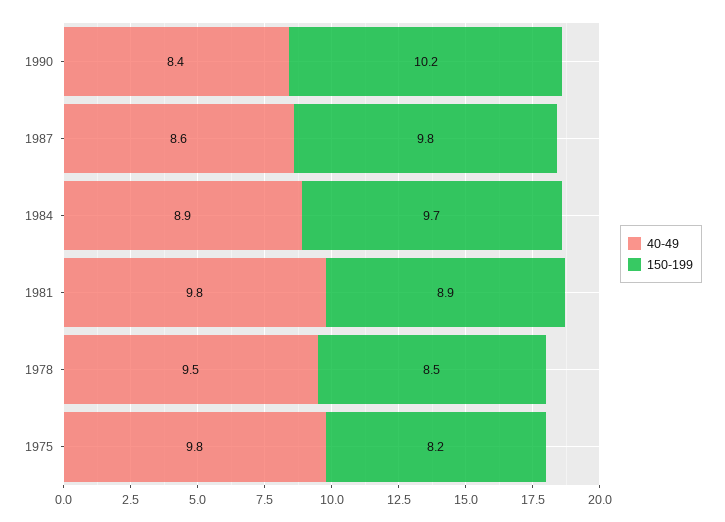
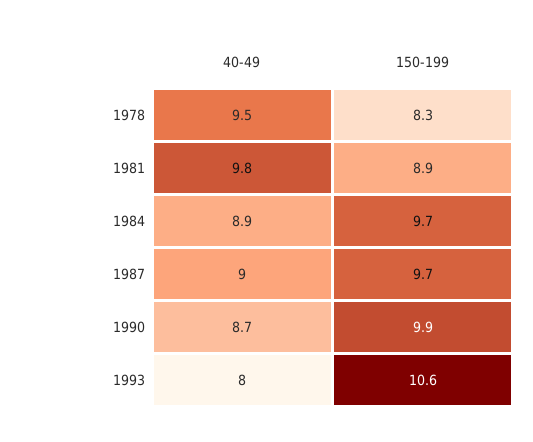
40-49, 1990: 8.4 -> 8.7
150-199, 1990: 10.2 -> 9.9
40-49, 1987: 8.6 -> 9
150-199, 1987: 9.8 -> 9.7
150-199, 1978: 8.5 -> 8.3
40-49, 1975: 9.8 -> none
150-199, 1975: 8.2 -> none
40-49, 1993: none -> 8
150-199, 1993: none -> 10.6

